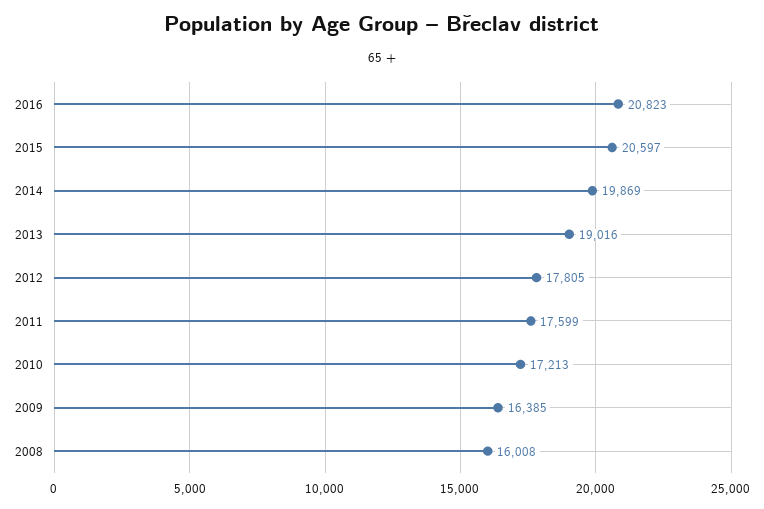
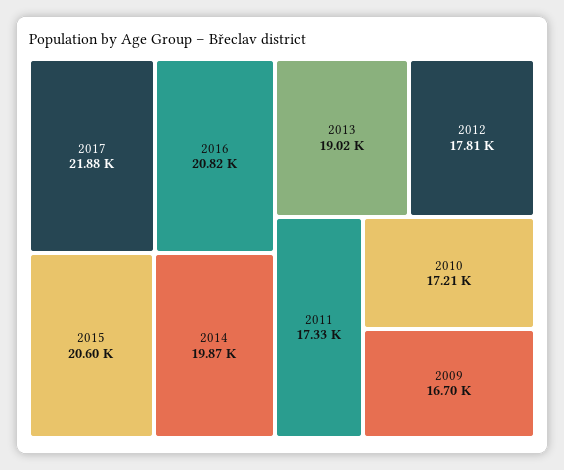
2011: 17599 -> 17330
2009: 16385 -> 16700
2008: 16008 -> none
2017: none -> 21880

